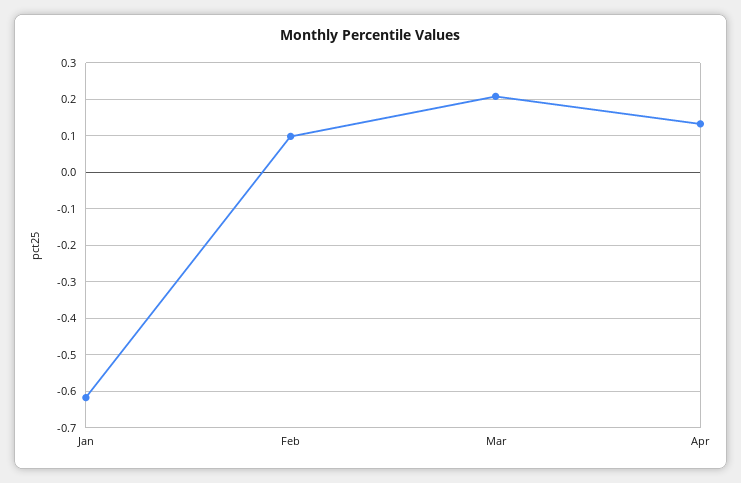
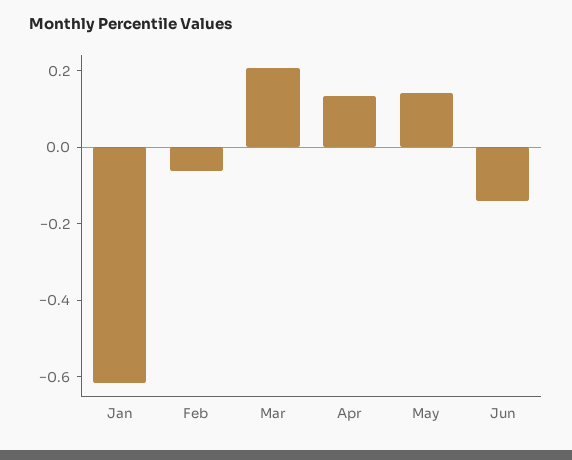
Feb: 0.1 -> -0.05
May: none -> 0.15
Jun: none -> -0.15

